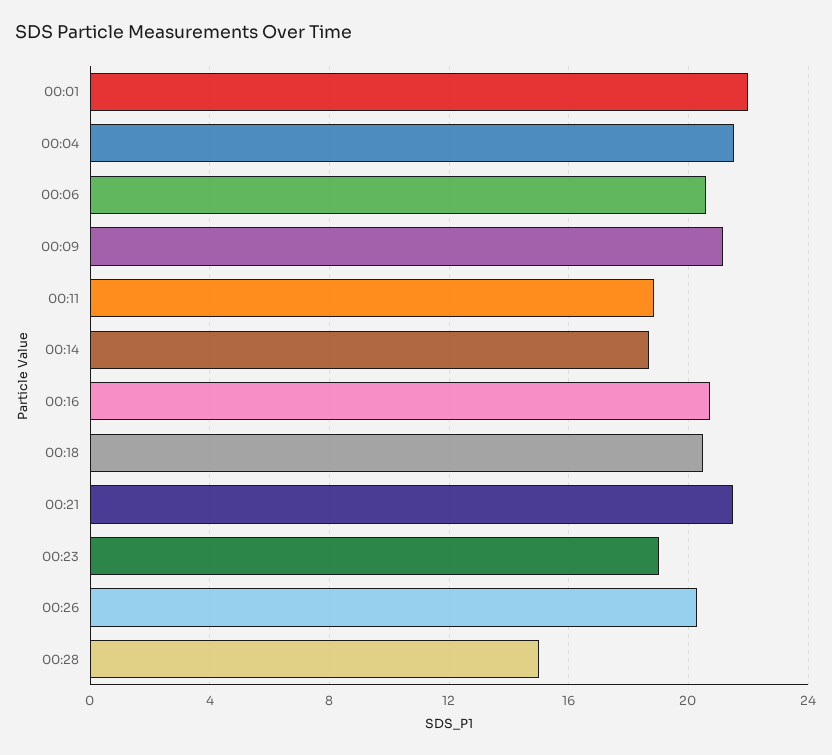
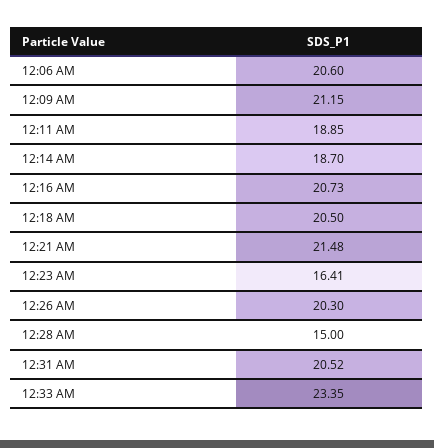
00:01: 22 -> none
00:04: 21.5 -> none
00:23: 19 -> 16.41
12:31 AM: none -> 20.52
12:33 AM: none -> 23.35

